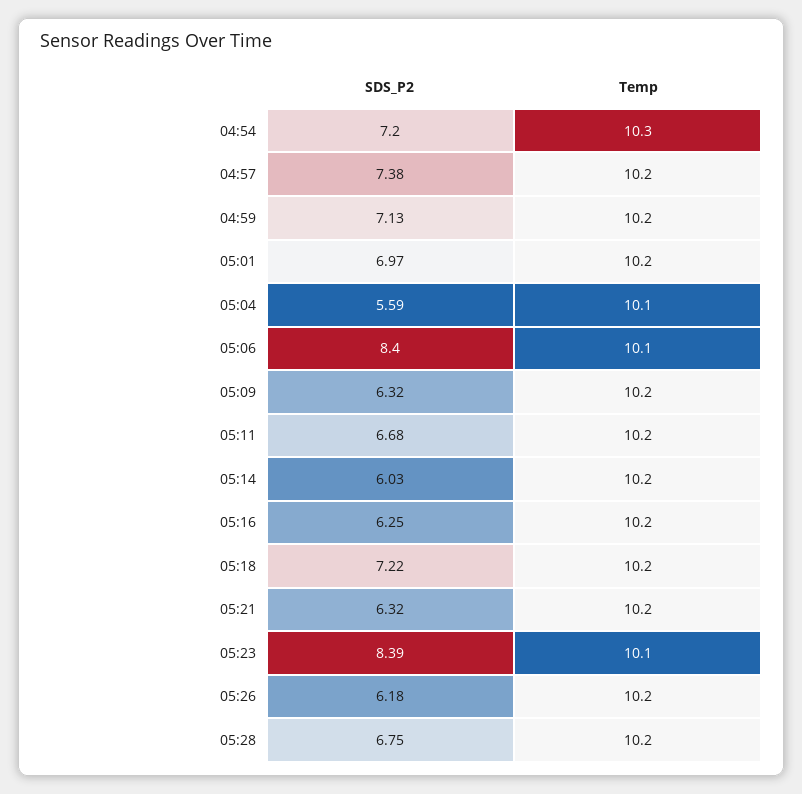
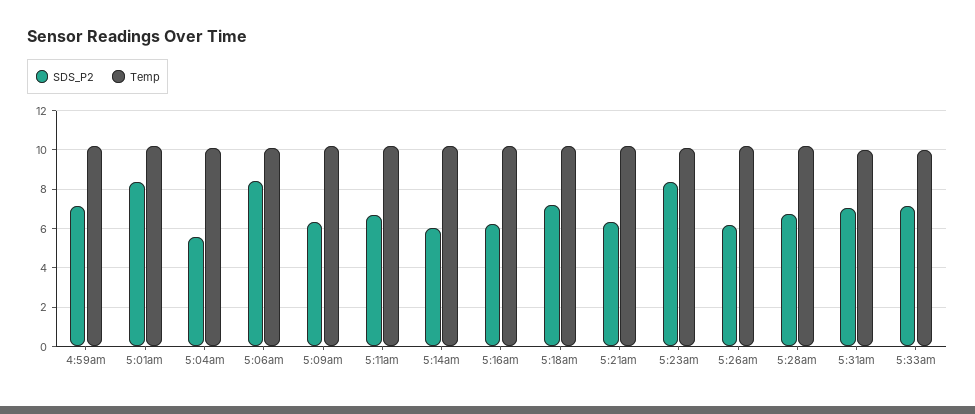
SDS_P2, 04:54: 7.2 -> none
Temp, 04:54: 10.3 -> none
SDS_P2, 04:57: 7.38 -> none
Temp, 04:57: 10.2 -> none
SDS_P2, 05:01: 6.97 -> 8.5
SDS_P2, 5:31am: none -> 7
Temp, 5:31am: none -> 10
SDS_P2, 5:33am: none -> 7
Temp, 5:33am: none -> 10

